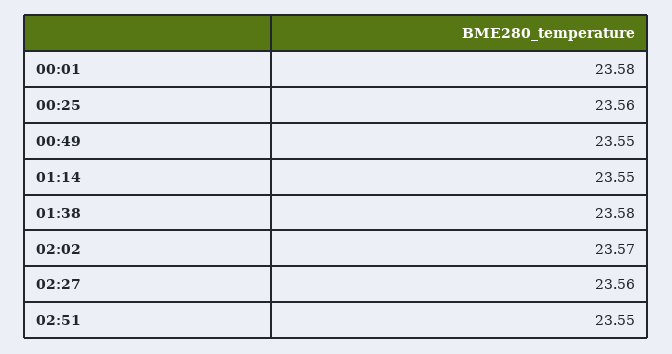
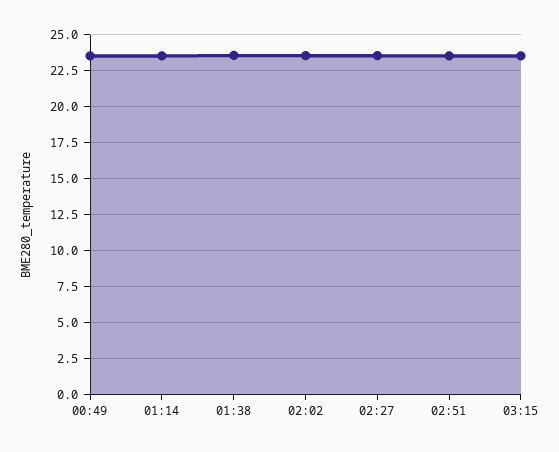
00:01: 23.58 -> none
00:25: 23.56 -> none
03:15: none -> 23.5

